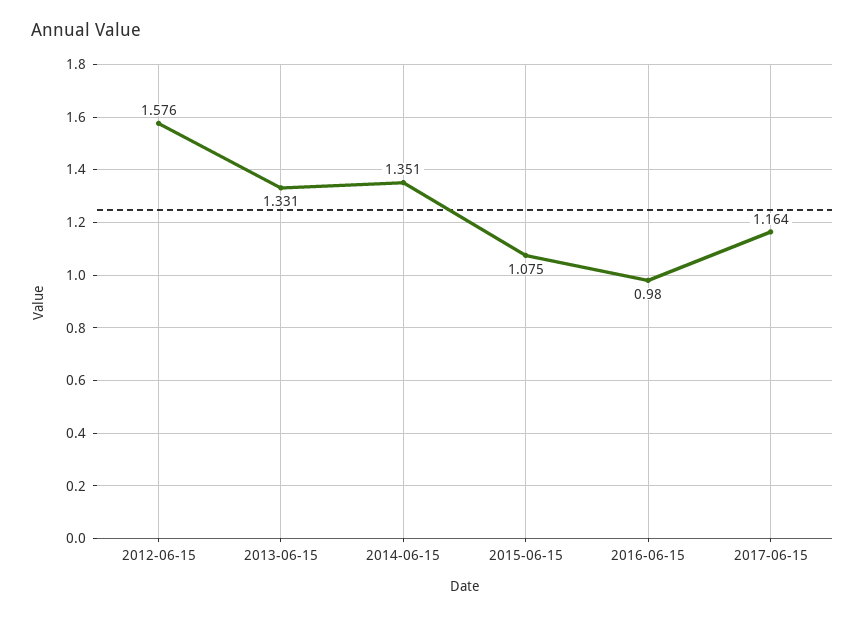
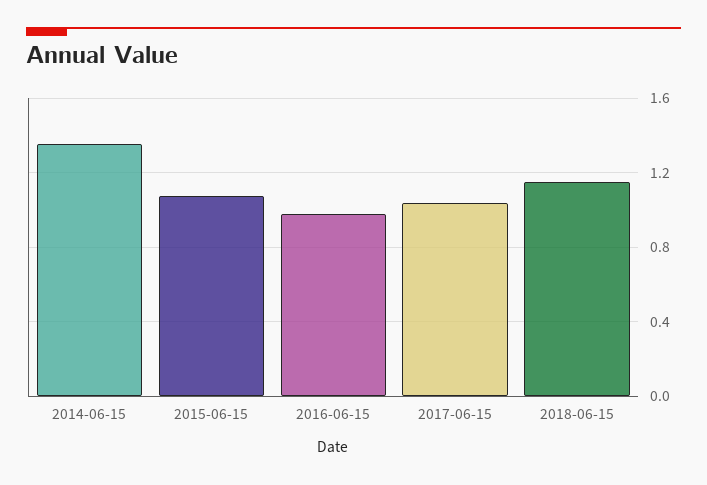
2012-06-15: 1.576 -> none
2013-06-15: 1.331 -> none
2017-06-15: 1.164 -> 1.05
2018-06-15: none -> 1.15

